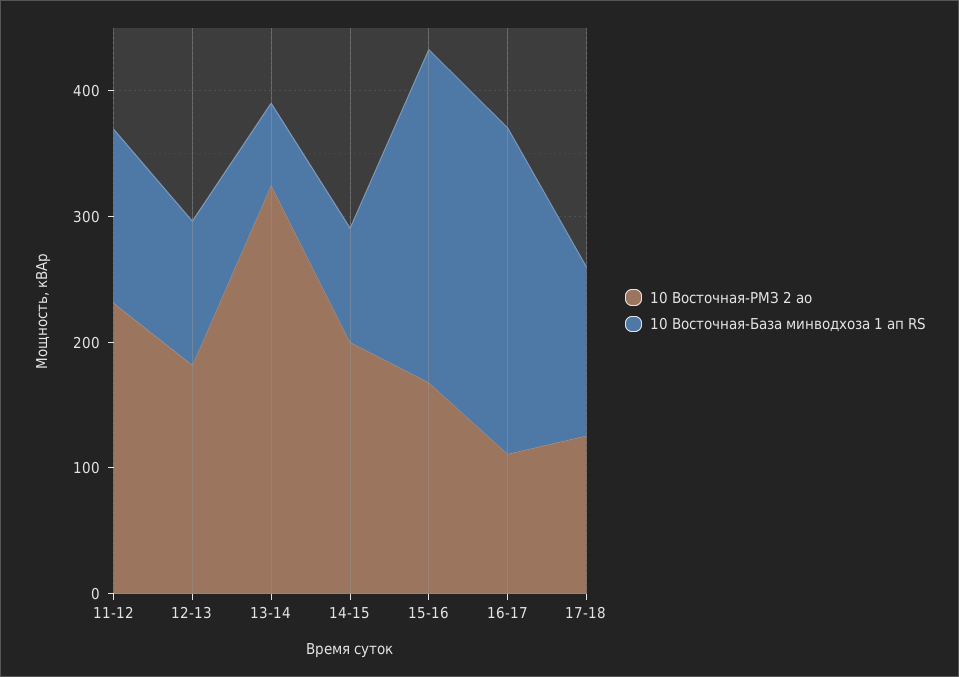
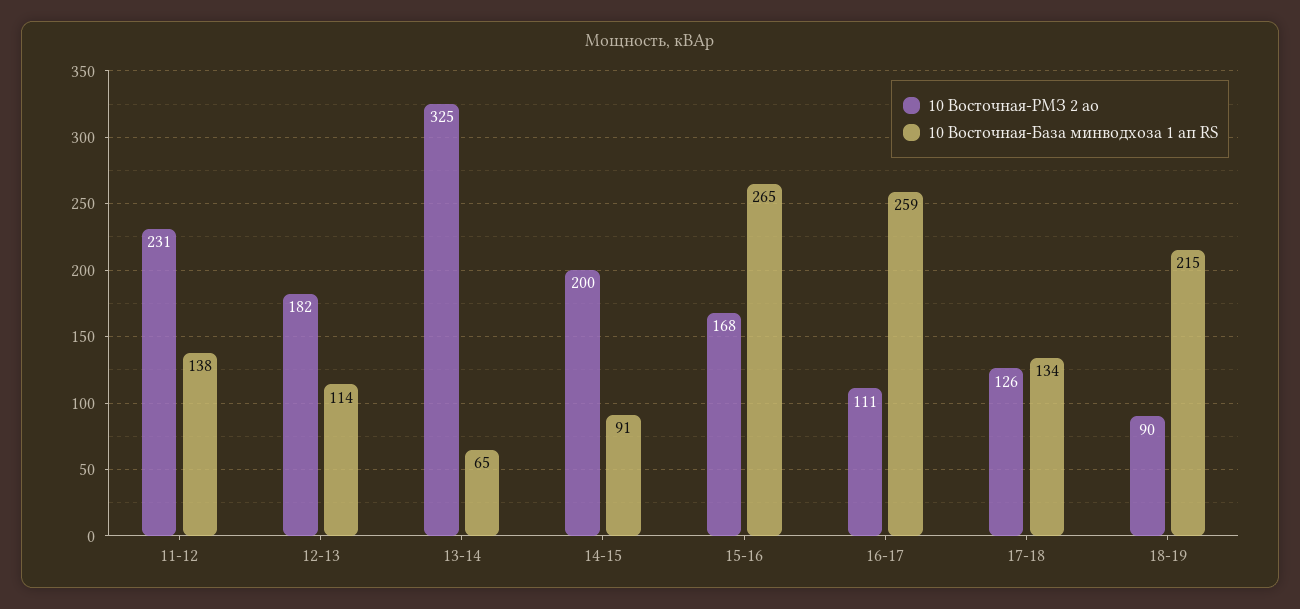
10 Восточная-РМЗ 2 ао, 18-19: none -> 90
10 Восточная-База минводхоза 1 ап RS, 18-19: none -> 215

